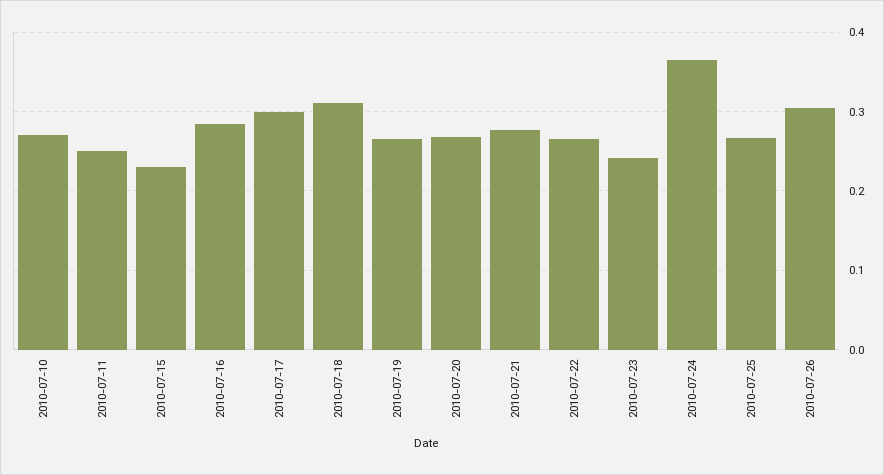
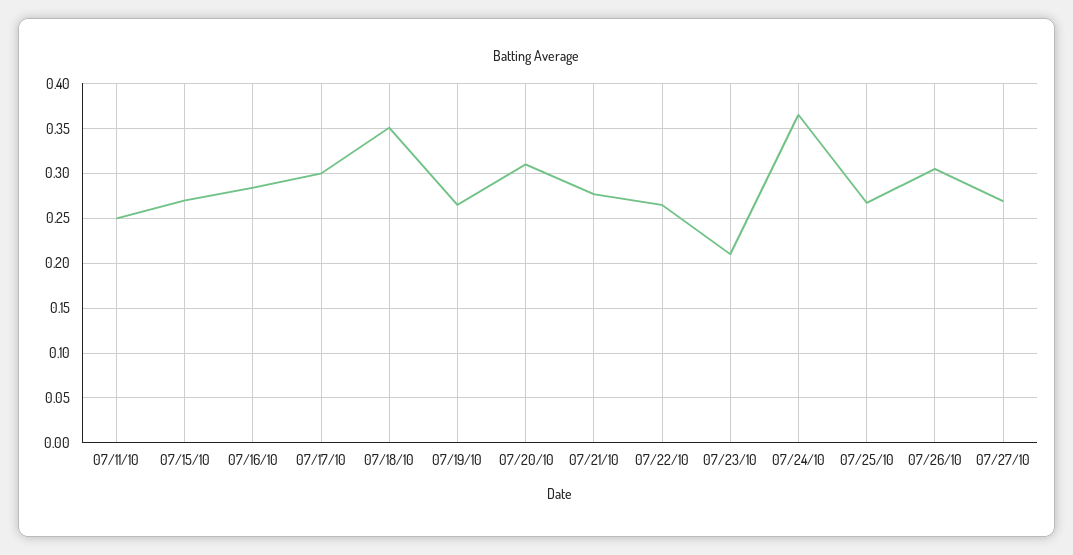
2010-07-10: 0.27 -> none
2010-07-15: 0.23 -> 0.27
2010-07-18: 0.31 -> 0.35
2010-07-20: 0.27 -> 0.31
2010-07-23: 0.24 -> 0.21
07/27/10: none -> 0.27

